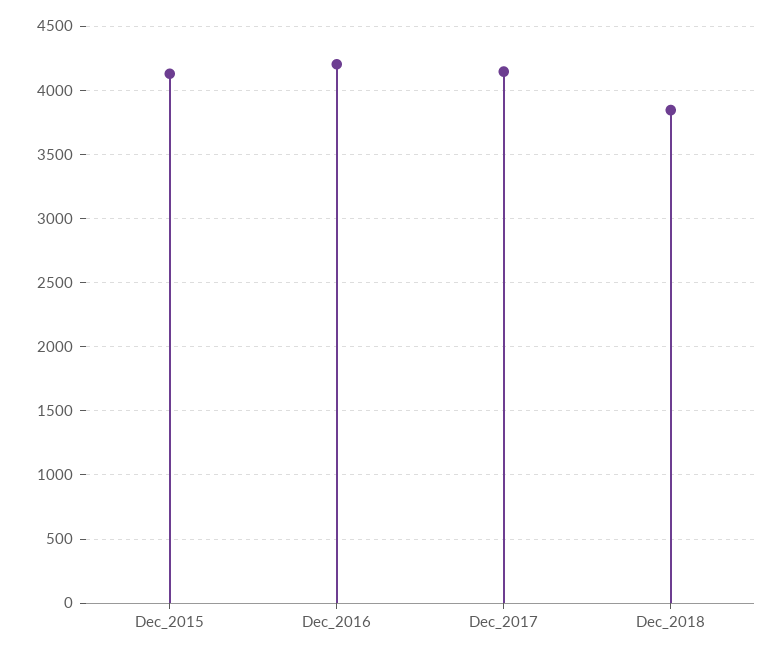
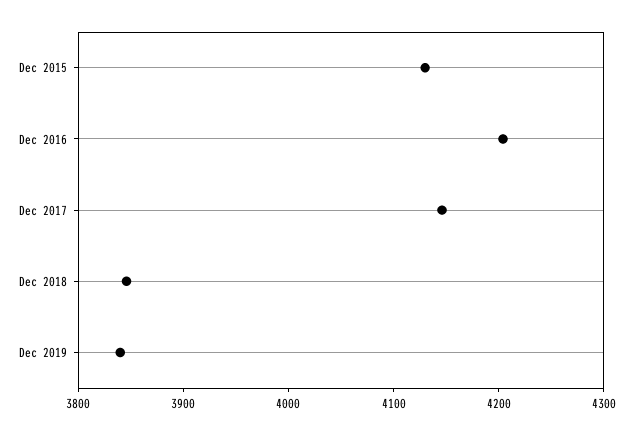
Dec 2019: none -> 3840

